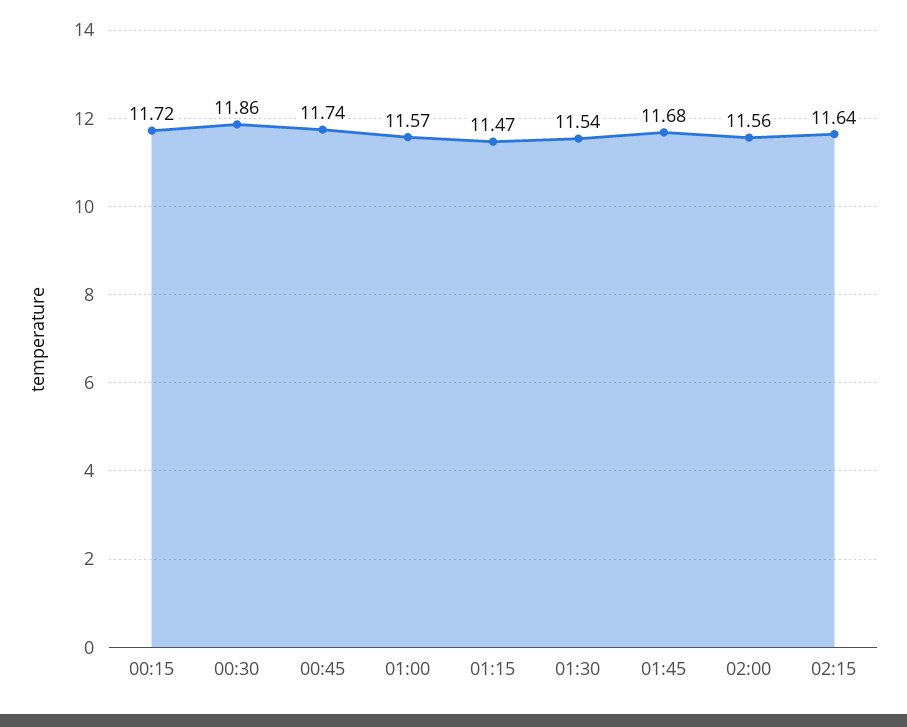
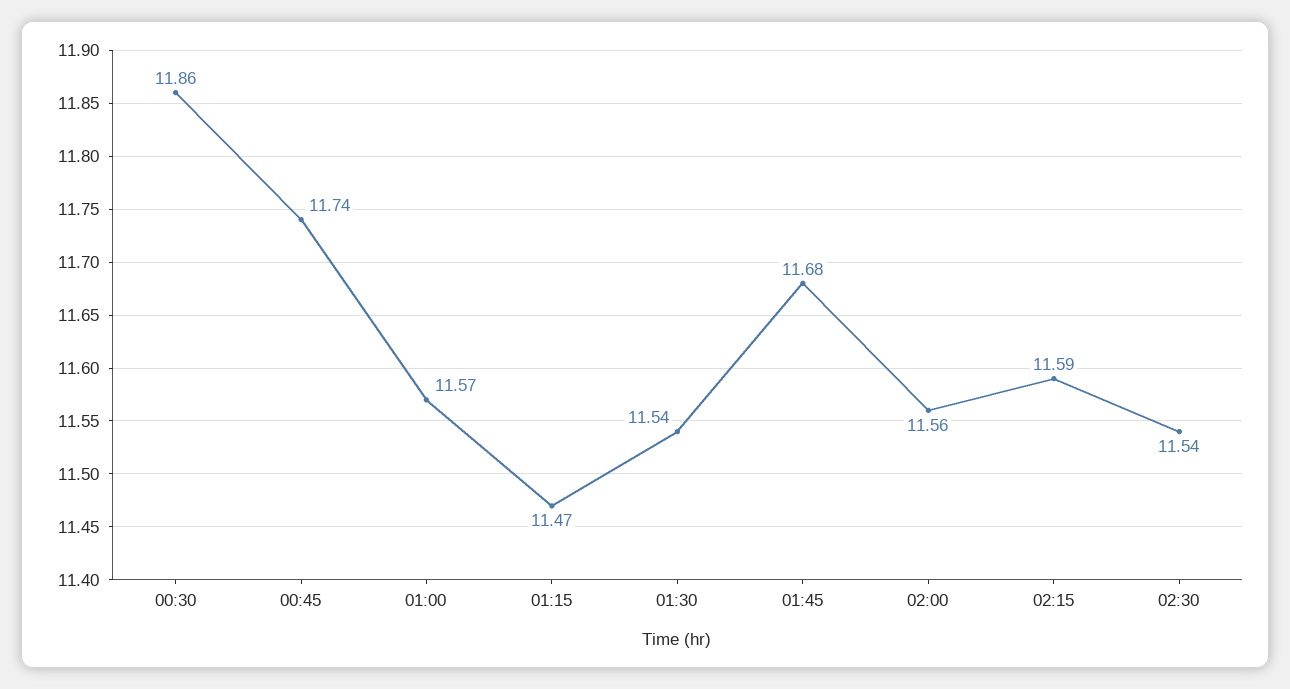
00:15: 11.72 -> none
02:15: 11.64 -> 11.59
02:30: none -> 11.54

